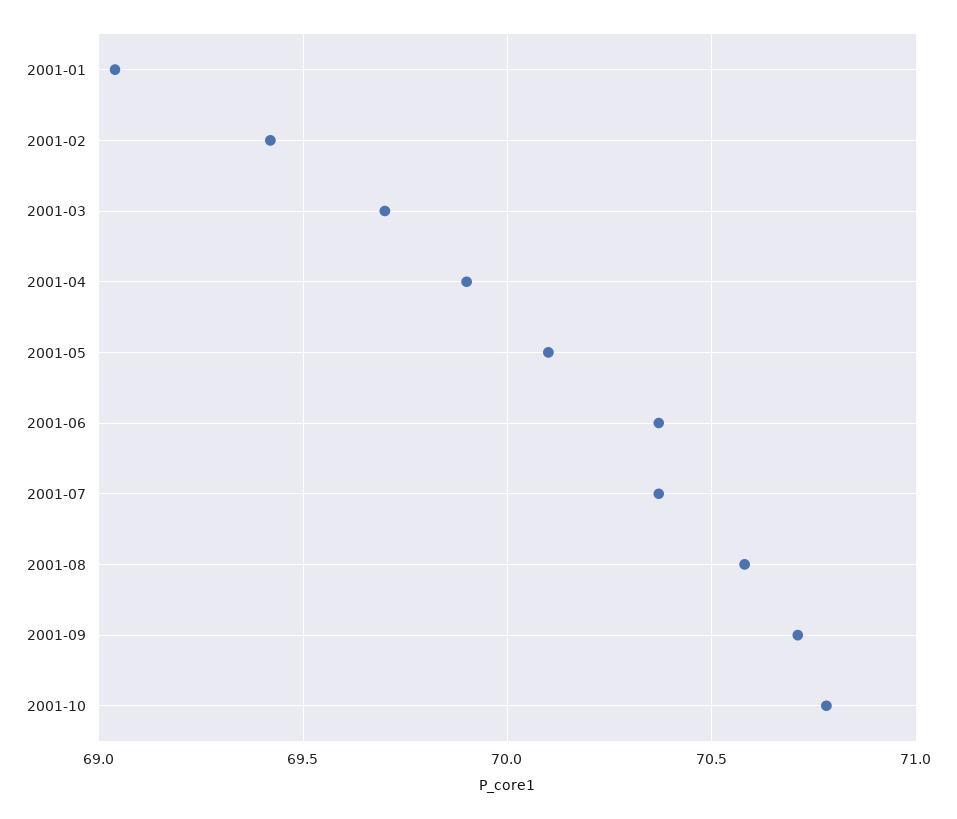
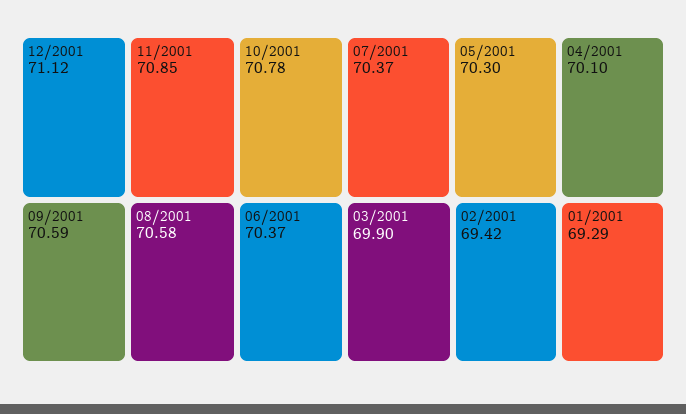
2001-01: 69.05 -> 69.29
2001-03: 69.7 -> 69.9
2001-04: 69.9 -> 70.1
2001-05: 70.1 -> 70.3
2001-09: 70.7 -> 70.59
12/2001: none -> 71.12
11/2001: none -> 70.85

